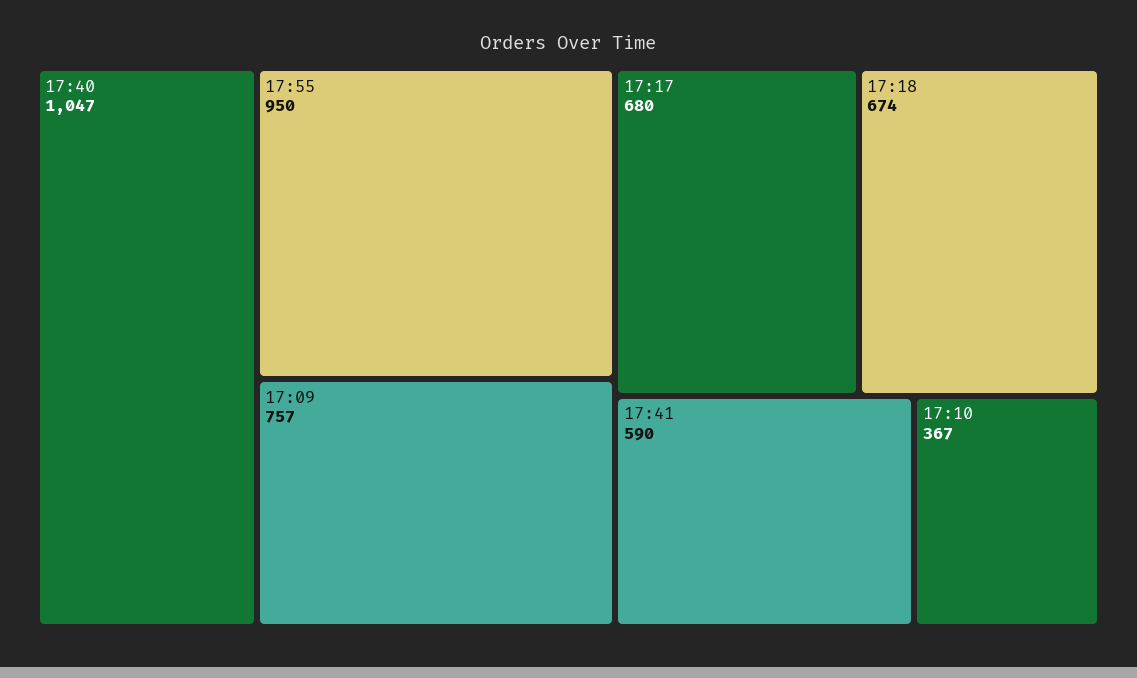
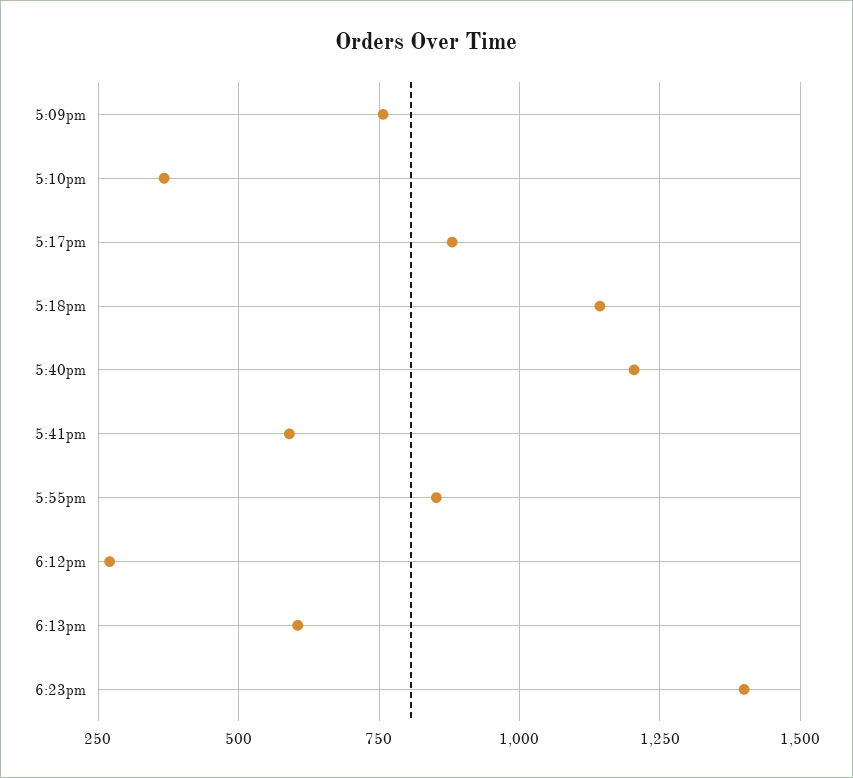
17:40: 1047 -> 1200
17:55: 950 -> 850
17:17: 680 -> 875
17:18: 674 -> 1150
6:12pm: none -> 275
6:13pm: none -> 600
6:23pm: none -> 1400

